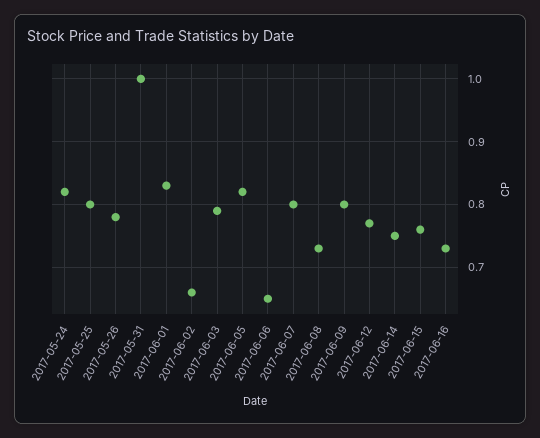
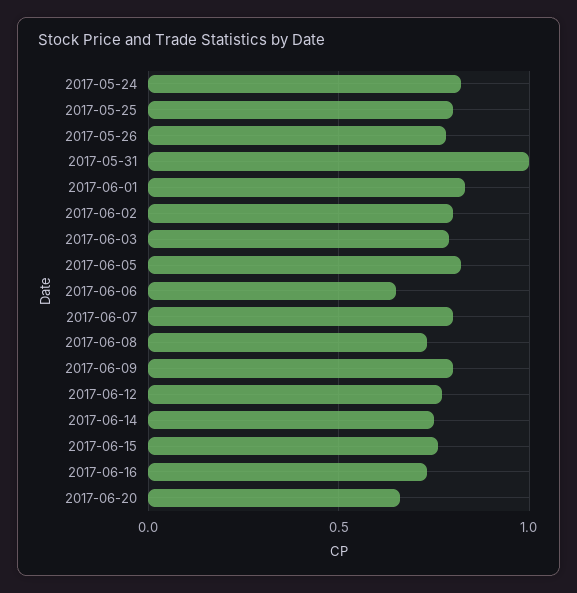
2017-06-02: 0.66 -> 0.8
2017-06-20: none -> 0.65

